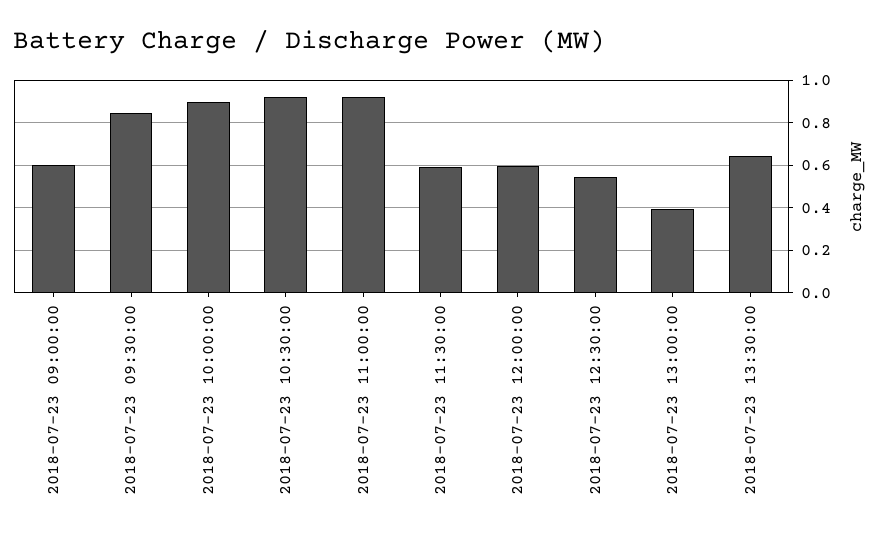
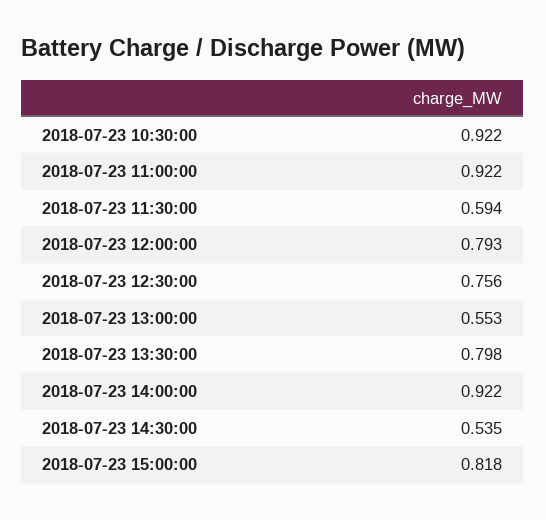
2018-07-23 09:00:00: 0.6 -> none
2018-07-23 09:30:00: 0.85 -> none
2018-07-23 10:00:00: 0.9 -> none
2018-07-23 12:00:00: 0.6 -> 0.793
2018-07-23 12:30:00: 0.55 -> 0.756
2018-07-23 13:00:00: 0.4 -> 0.553
2018-07-23 13:30:00: 0.65 -> 0.798
2018-07-23 14:00:00: none -> 0.922
2018-07-23 14:30:00: none -> 0.535
2018-07-23 15:00:00: none -> 0.818

